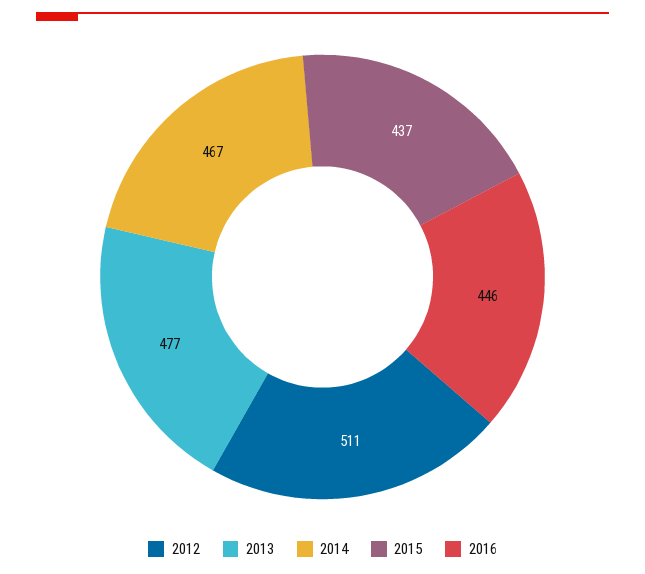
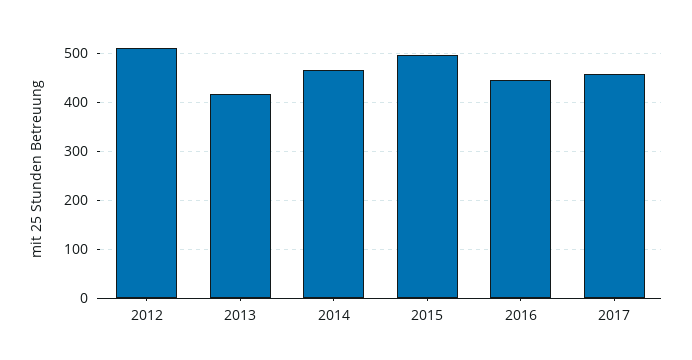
2013: 477 -> 420
2015: 437 -> 500
2017: none -> 460

